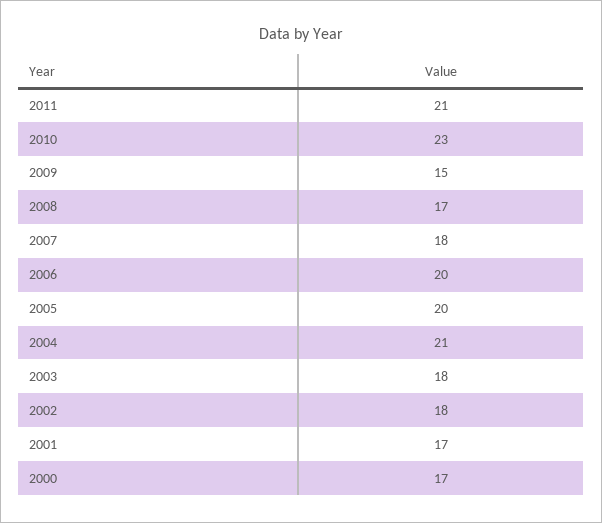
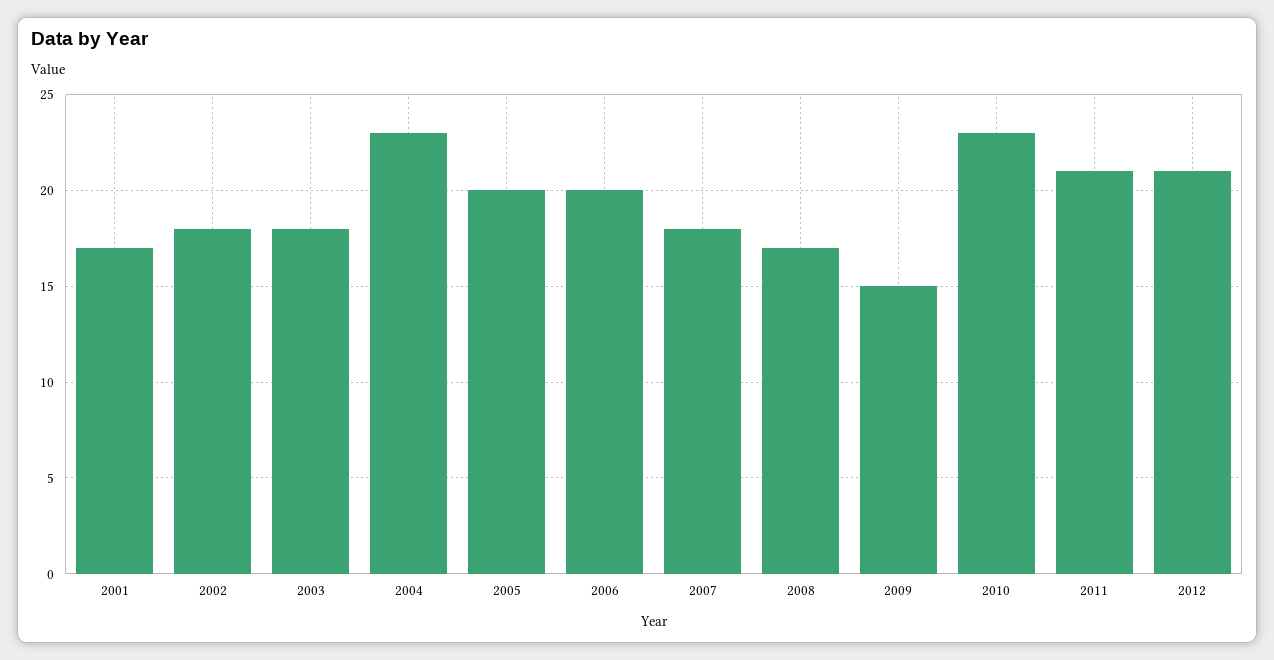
2004: 21 -> 23
2000: 17 -> none
2012: none -> 21

